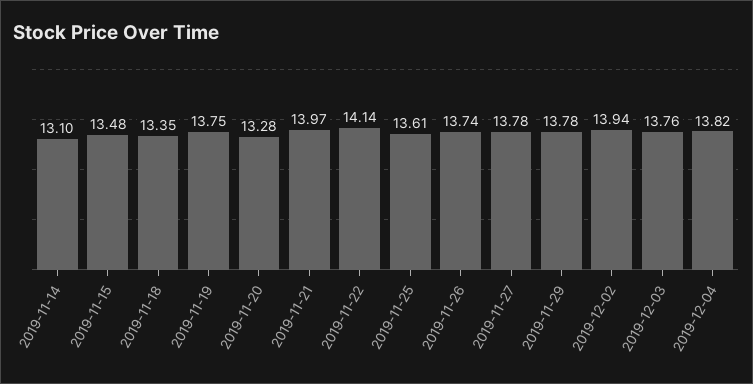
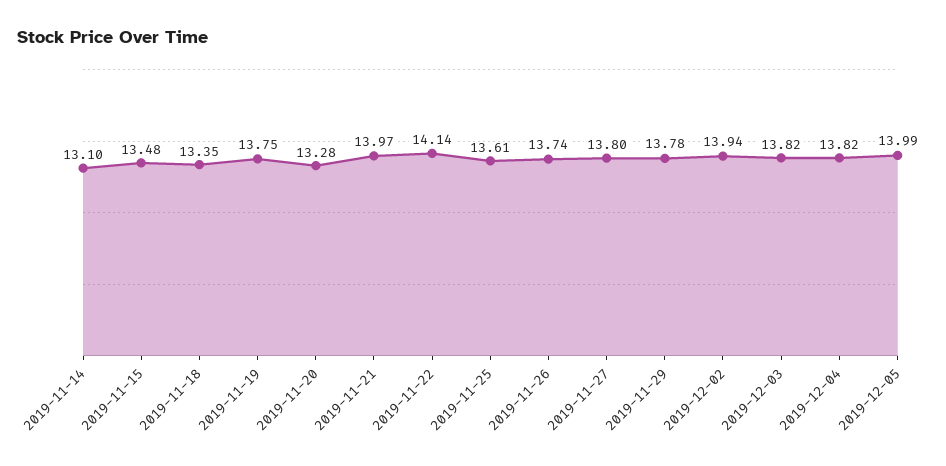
2019-11-27: 13.78 -> 13.8
2019-12-03: 13.76 -> 13.82
2019-12-05: none -> 13.99

